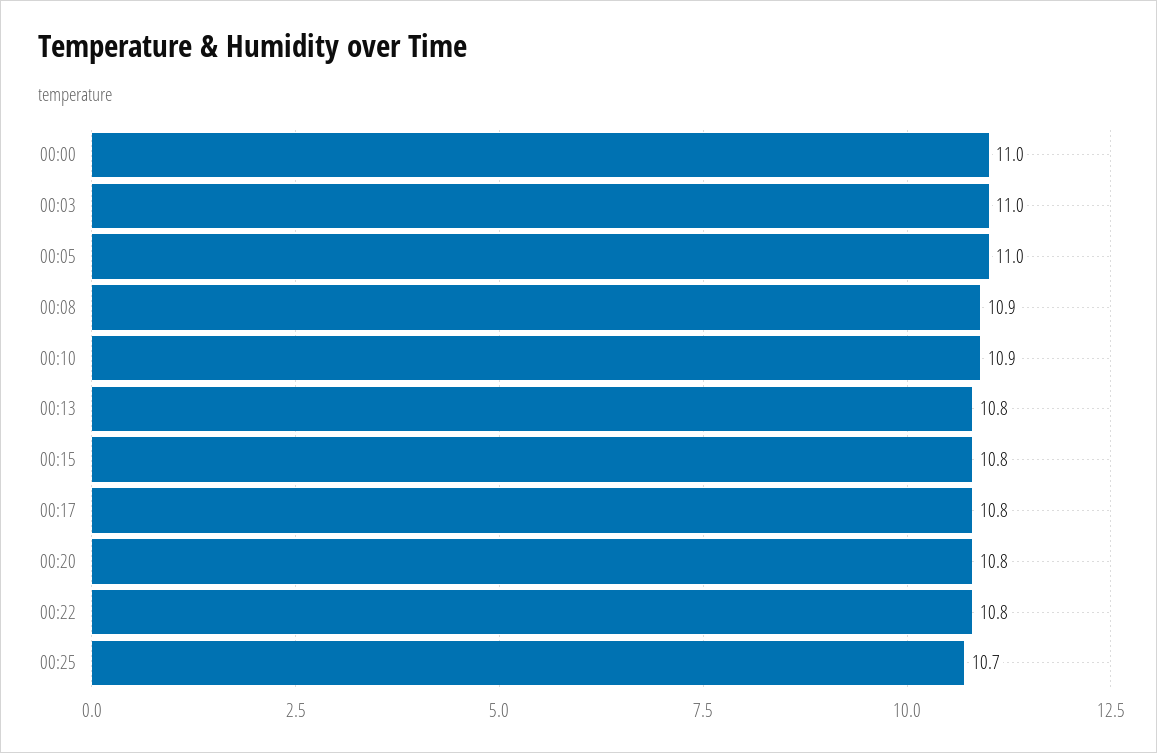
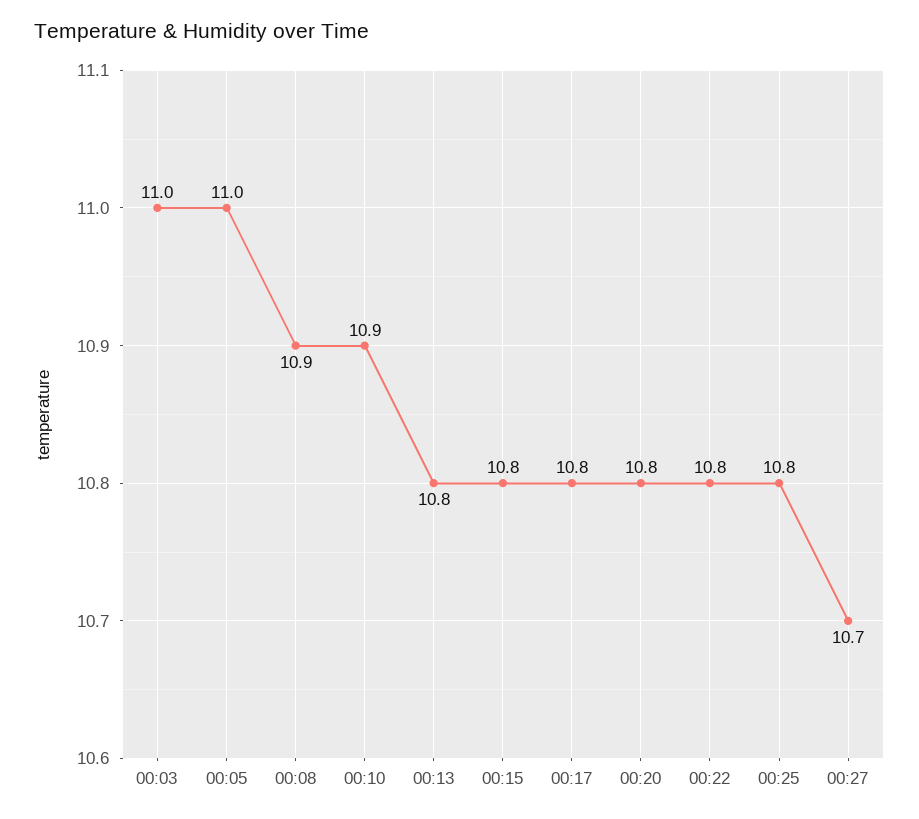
00:00: 11 -> none
00:25: 10.7 -> 10.8
00:27: none -> 10.7

